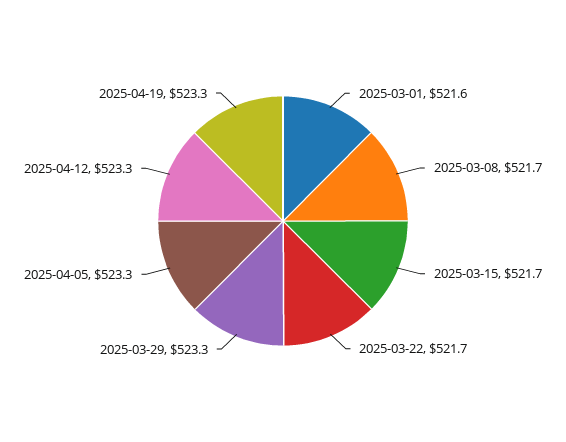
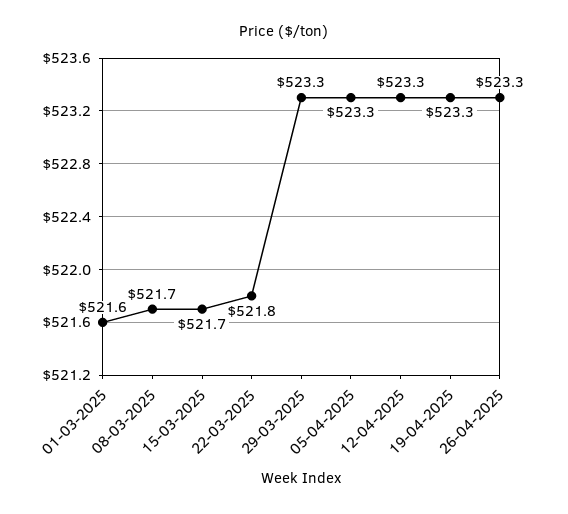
2025-03-22: 521.7 -> 521.8
26-04-2025: none -> 523.3

